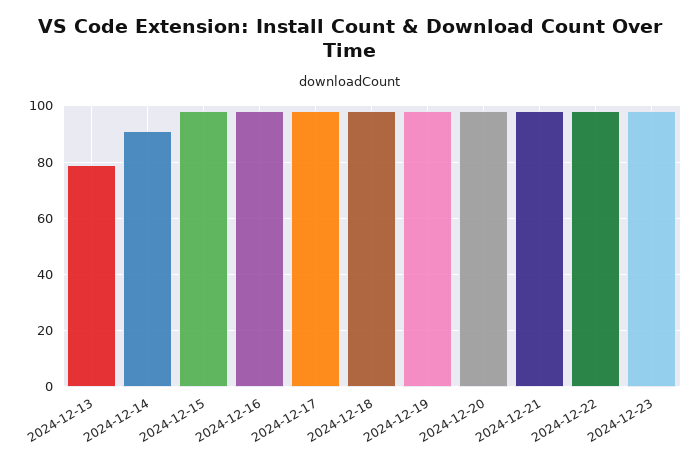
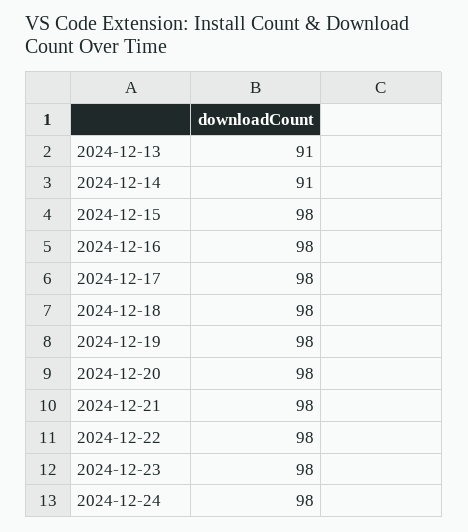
2024-12-13: 80 -> 91
2024-12-24: none -> 98

